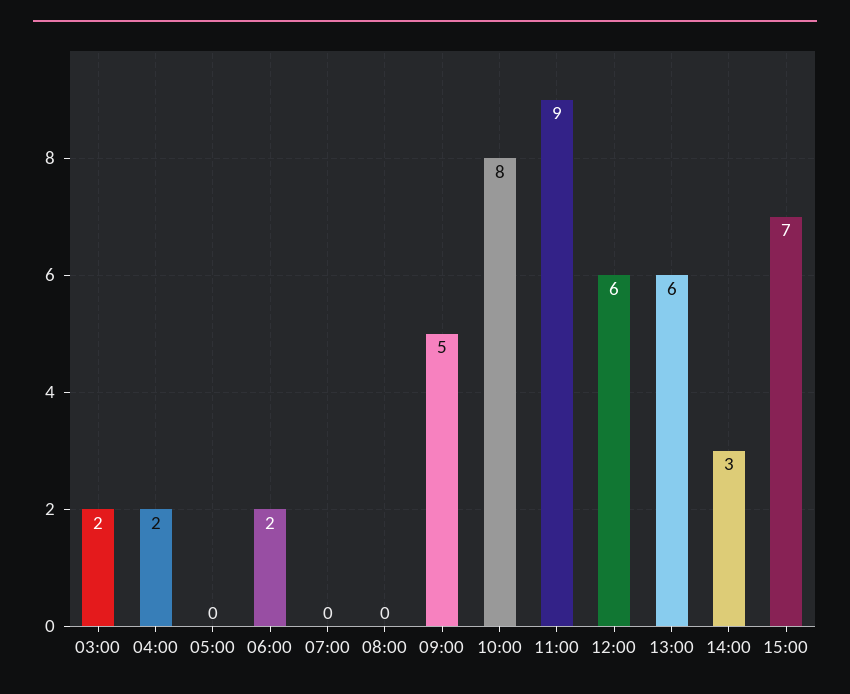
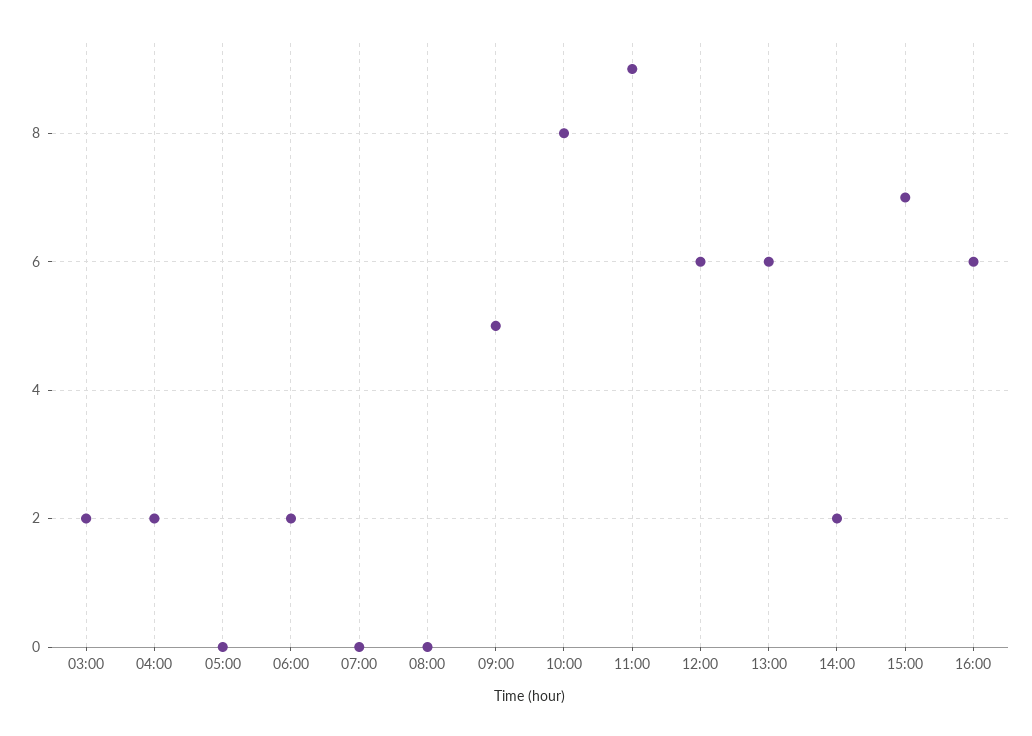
14:00: 3 -> 2
16:00: none -> 6

